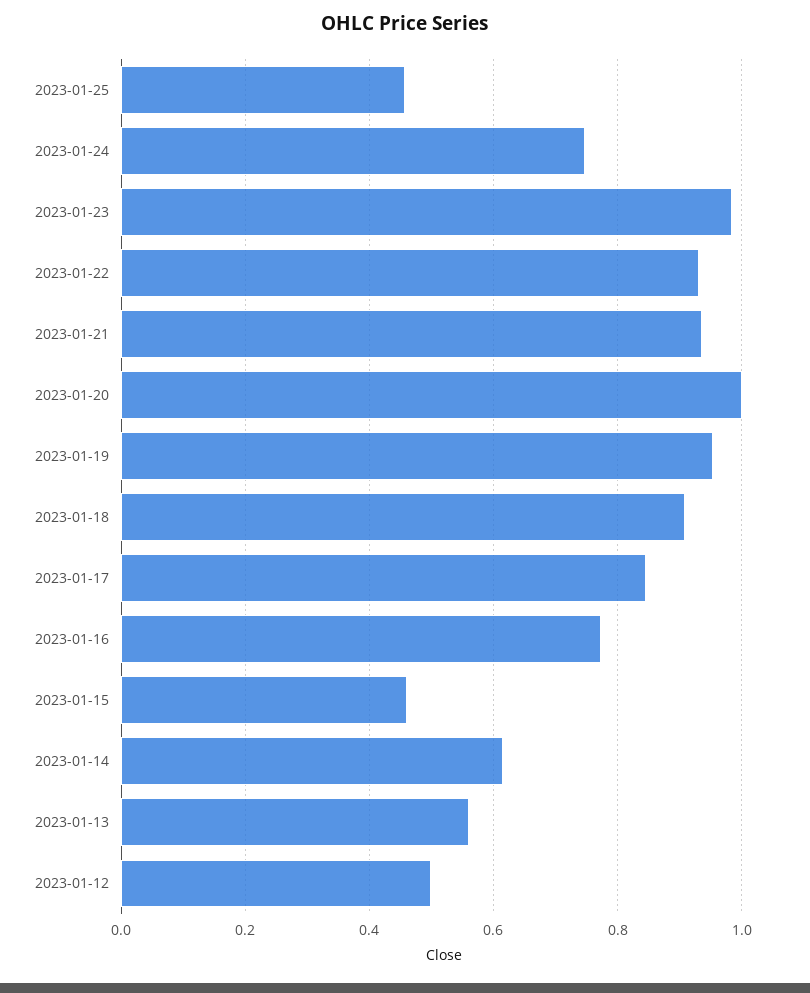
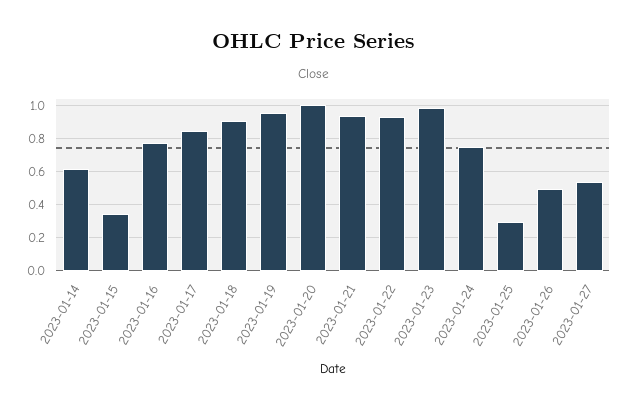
2023-01-25: 0.46 -> 0.3
2023-01-15: 0.46 -> 0.35
2023-01-13: 0.56 -> none
2023-01-12: 0.5 -> none
2023-01-26: none -> 0.5
2023-01-27: none -> 0.55

